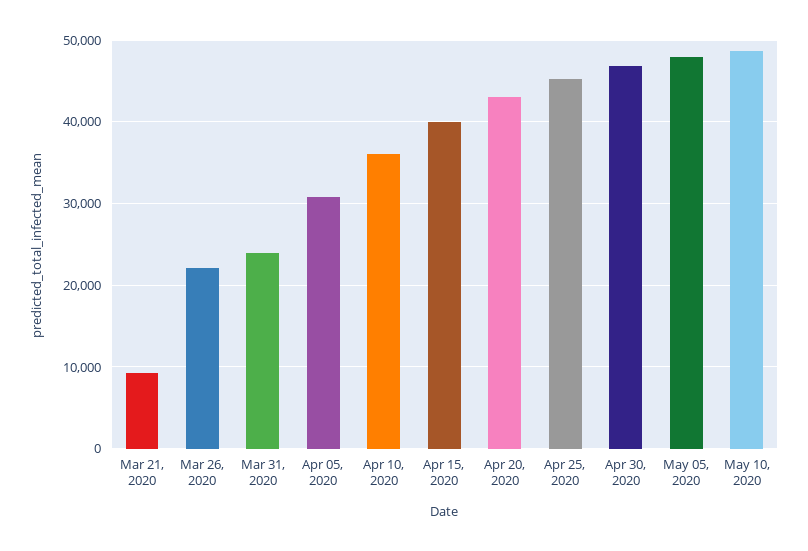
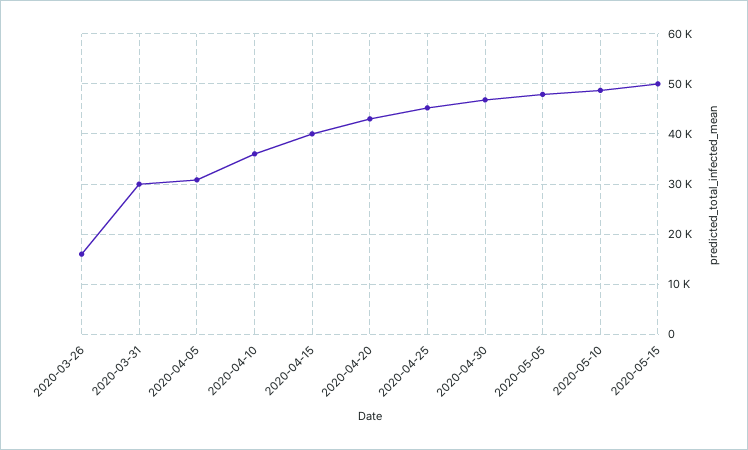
Mar 21, 2020: 9000 -> none
Mar 26, 2020: 22000 -> 16000
Mar 31, 2020: 24000 -> 30000
2020-05-15: none -> 50000

